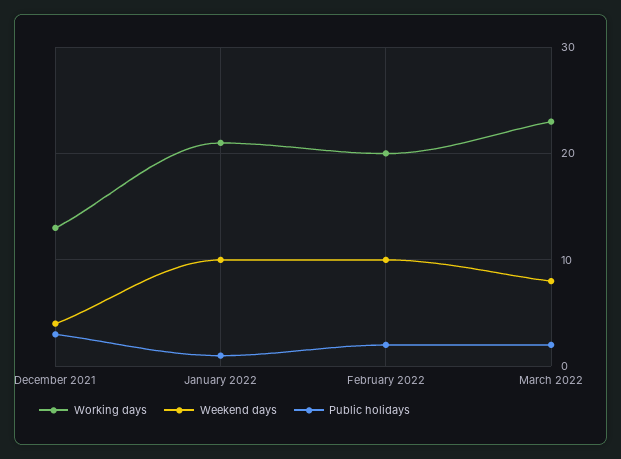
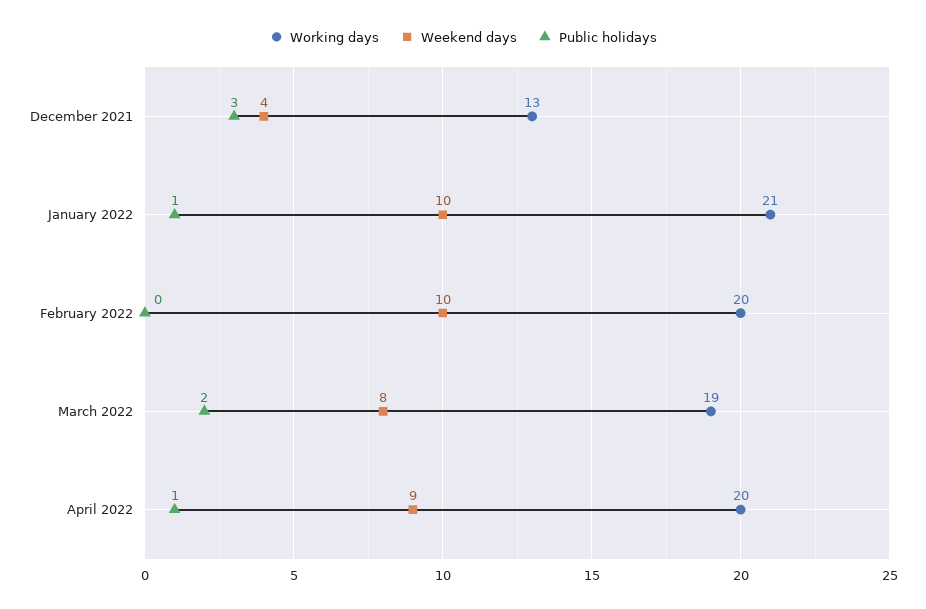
Public holidays, February 2022: 2 -> 0
Working days, March 2022: 23 -> 19
Working days, April 2022: none -> 20
Weekend days, April 2022: none -> 9
Public holidays, April 2022: none -> 1

